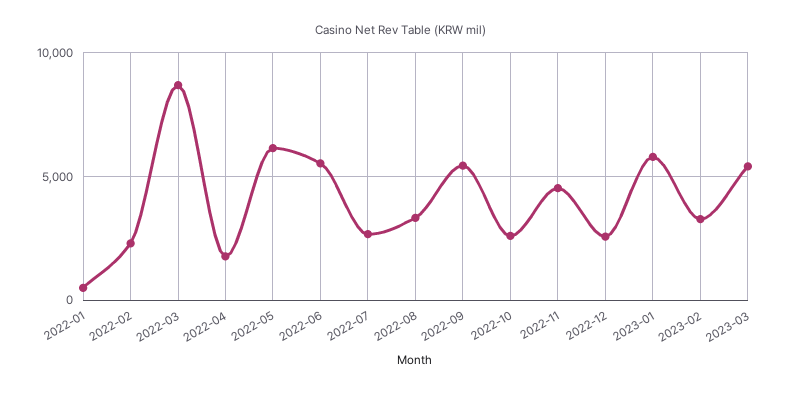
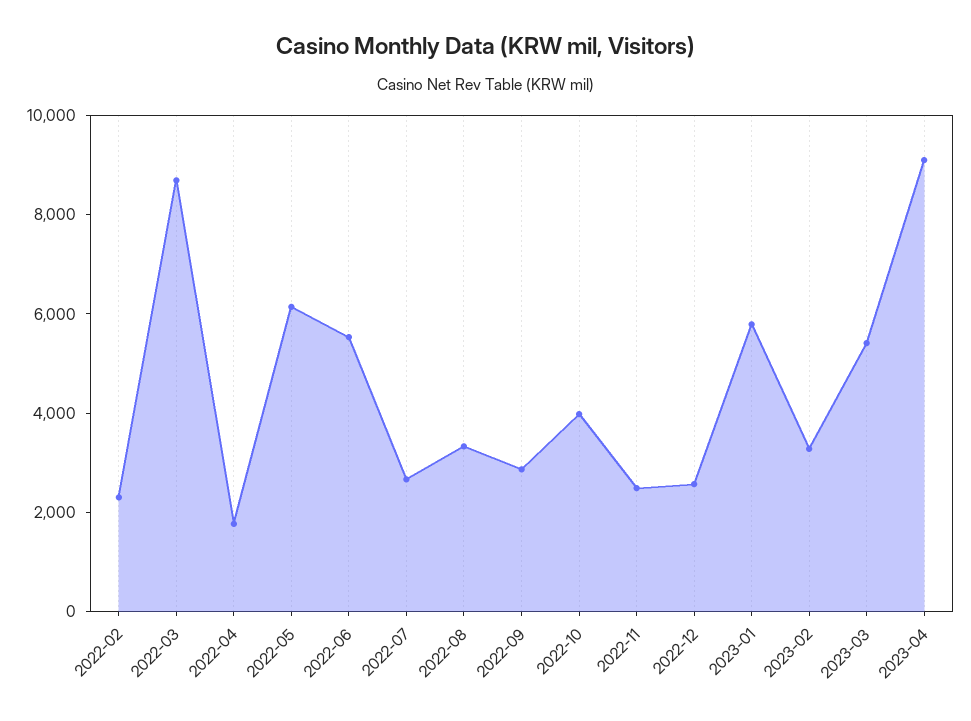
2022-01: 500 -> none
2022-09: 5500 -> 3000
2022-10: 2500 -> 4000
2022-11: 4500 -> 2500
2023-04: none -> 9000

